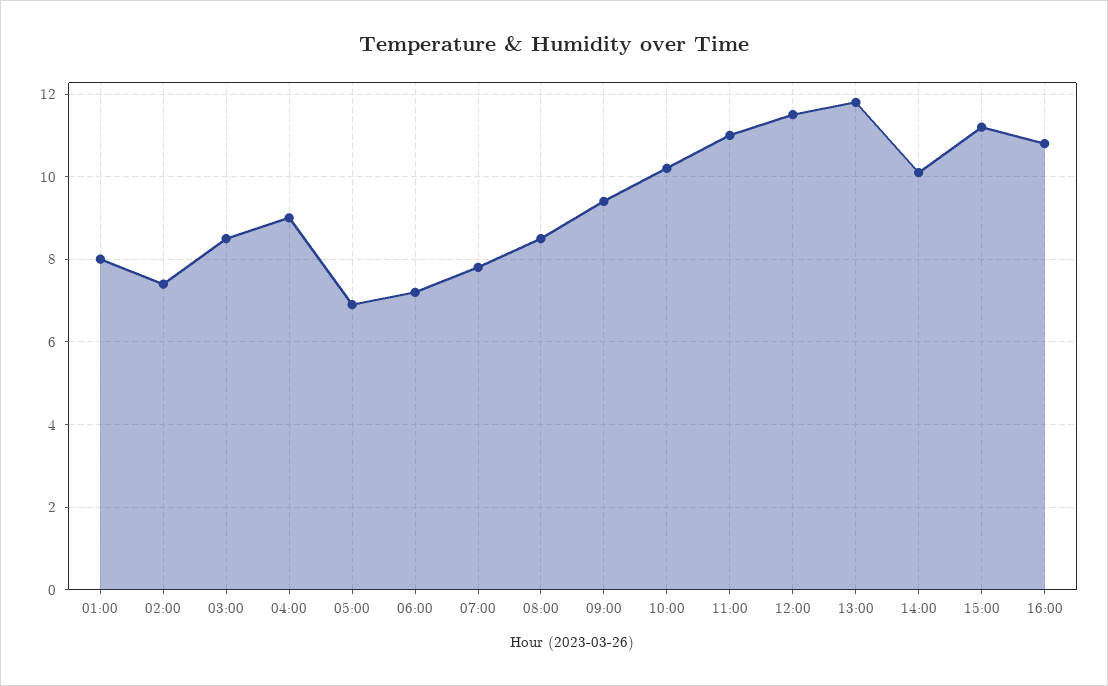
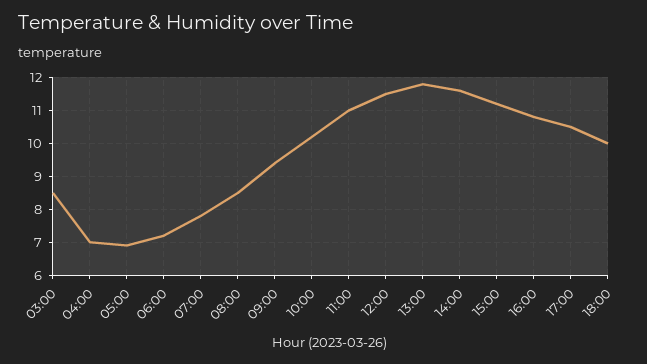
01:00: 8 -> none
02:00: 7.5 -> none
04:00: 9 -> 7
14:00: 10 -> 11.5
17:00: none -> 10.5
18:00: none -> 10

